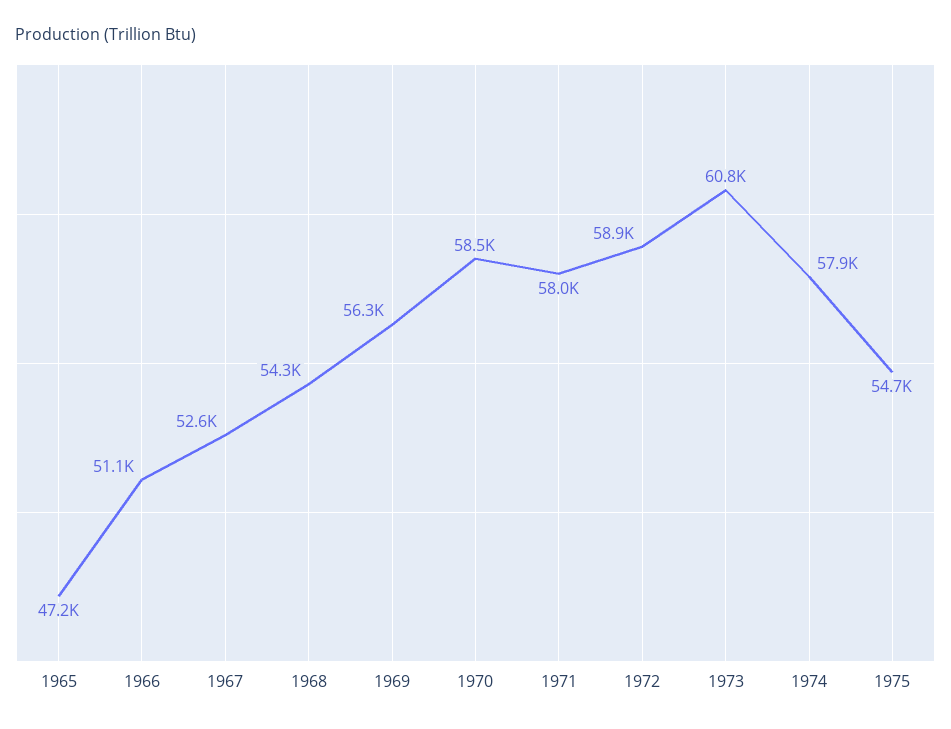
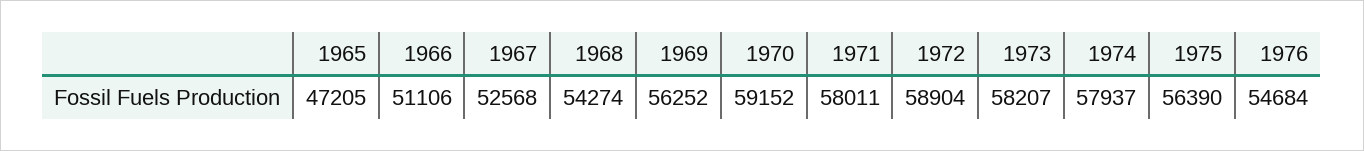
1970: 58500 -> 59152
1973: 60800 -> 58207
1975: 54700 -> 56390
1976: none -> 54684

